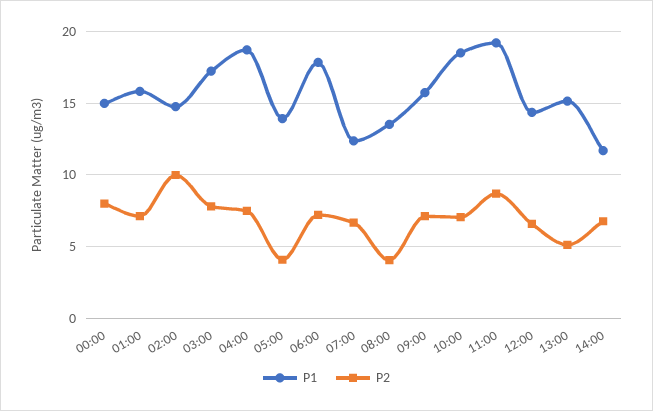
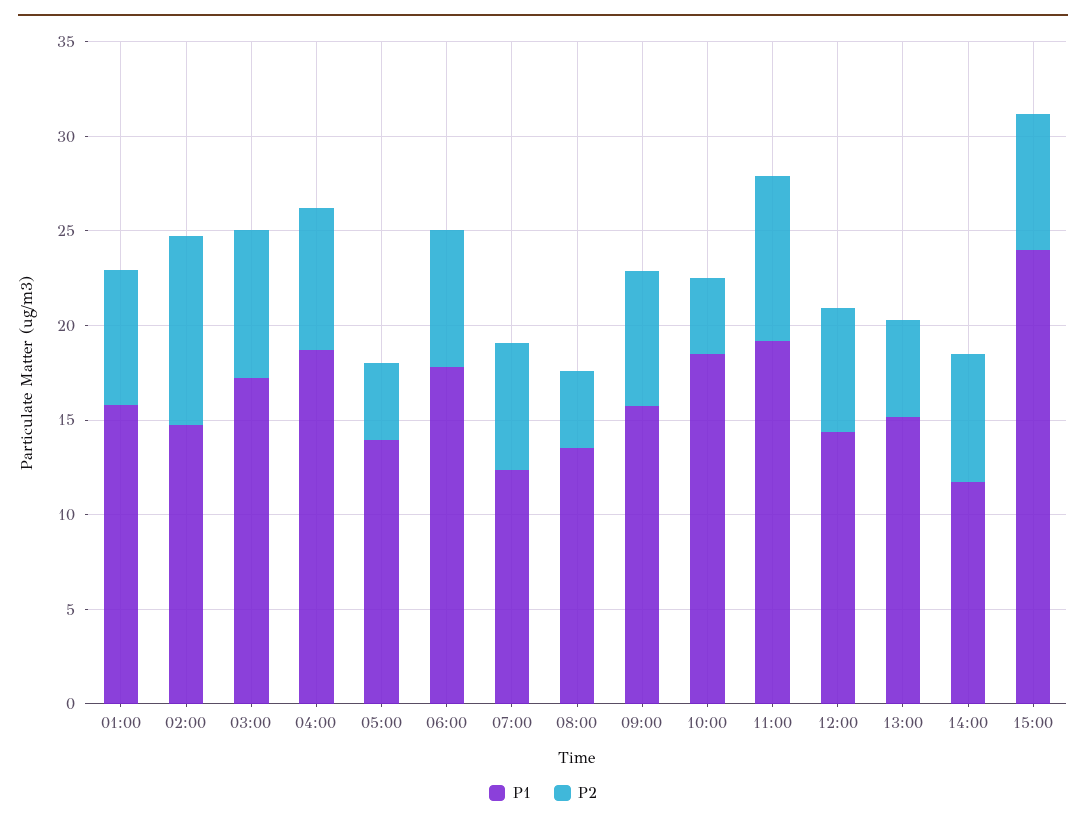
P1, 00:00: 15 -> none
P2, 00:00: 8 -> none
P2, 10:00: 7 -> 4
P1, 15:00: none -> 24
P2, 15:00: none -> 7

